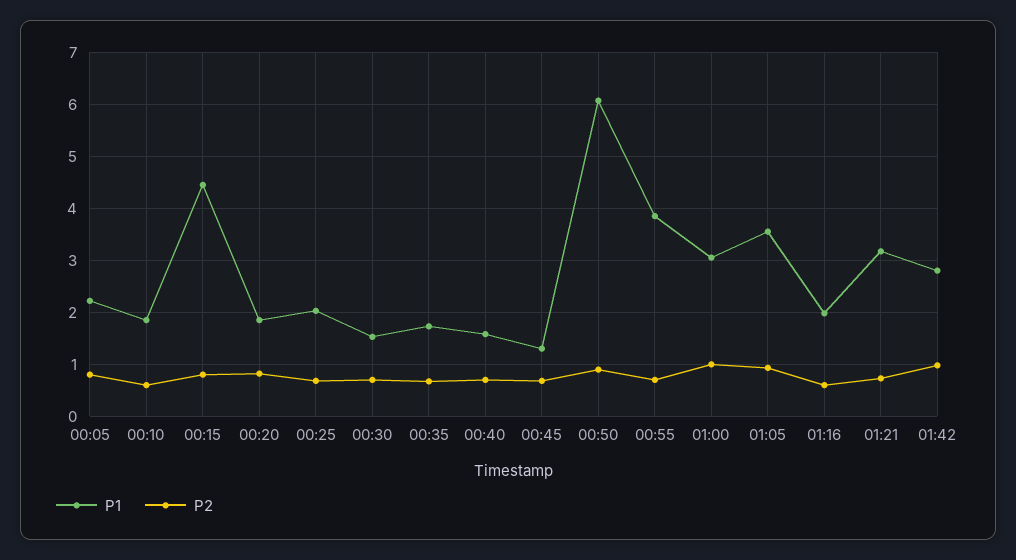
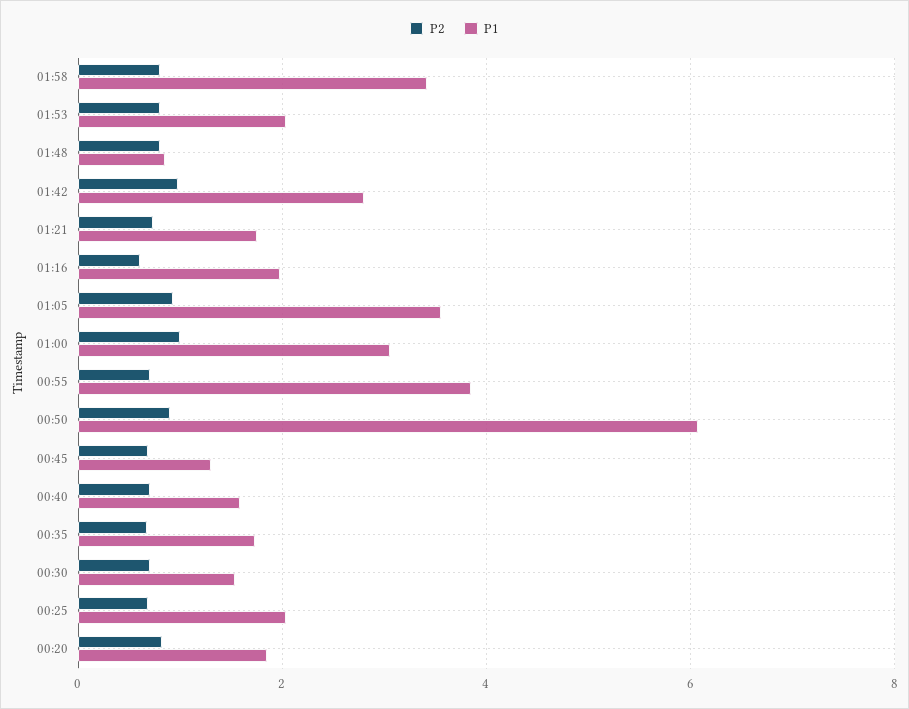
P1, 00:05: 2.2 -> none
P2, 00:05: 0.8 -> none
P1, 00:10: 1.8 -> none
P2, 00:10: 0.6 -> none
P1, 00:15: 4.4 -> none
P2, 00:15: 0.8 -> none
P1, 01:21: 3.2 -> 1.8
P2, 01:58: none -> 0.8
P1, 01:58: none -> 3.4
P2, 01:53: none -> 0.8
P1, 01:53: none -> 2
P2, 01:48: none -> 0.8
P1, 01:48: none -> 0.8

